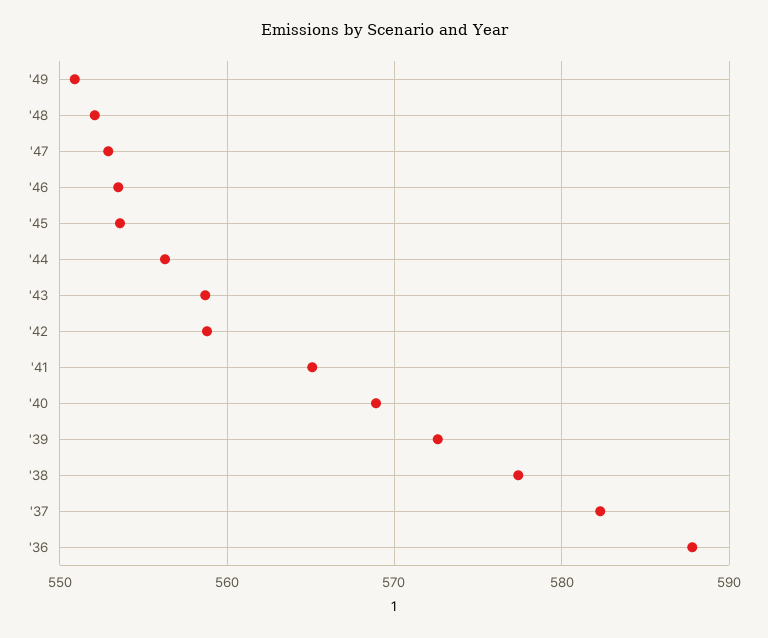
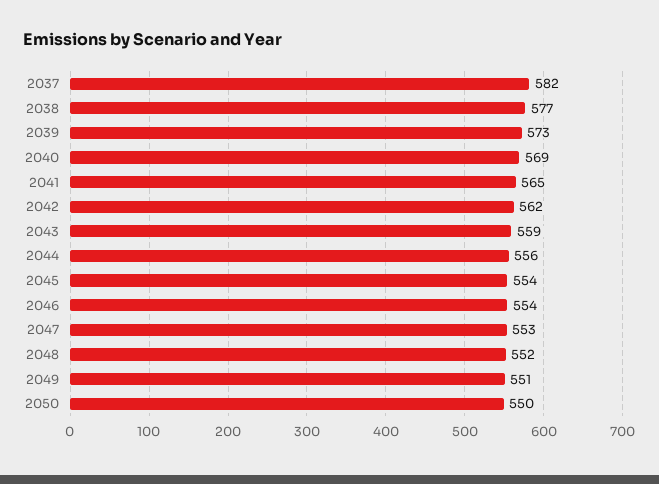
'42: 559 -> 562
'36: 588 -> none
2050: none -> 550

